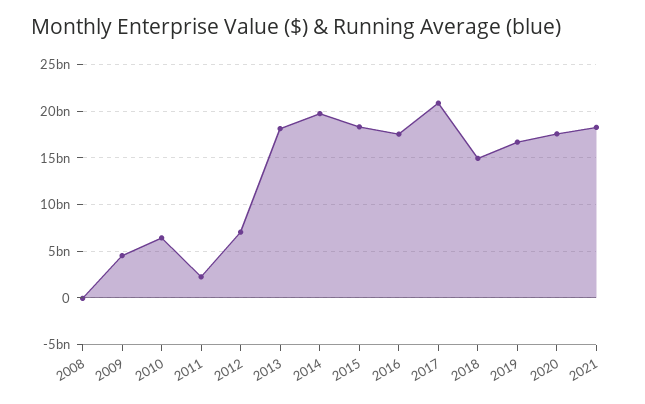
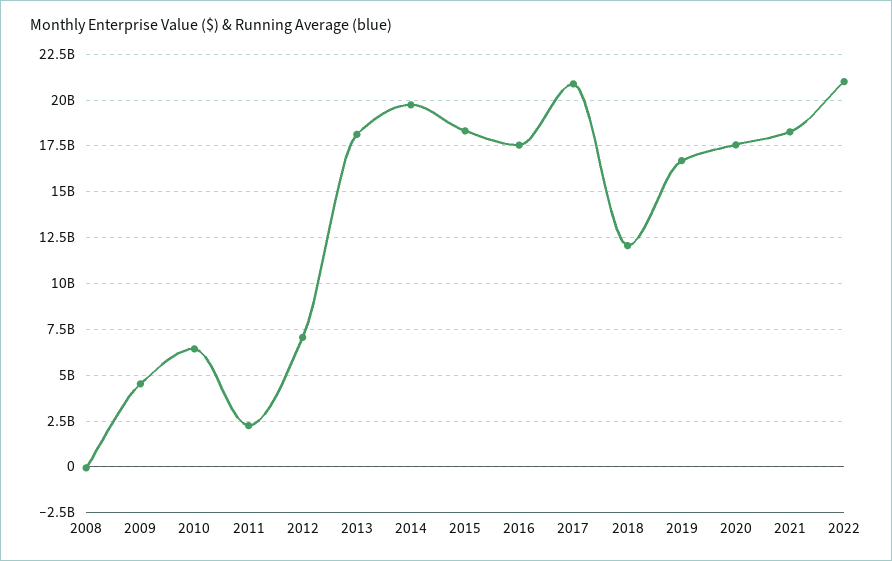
2018: 15000000000 -> 12000000000
2022: none -> 21000000000

